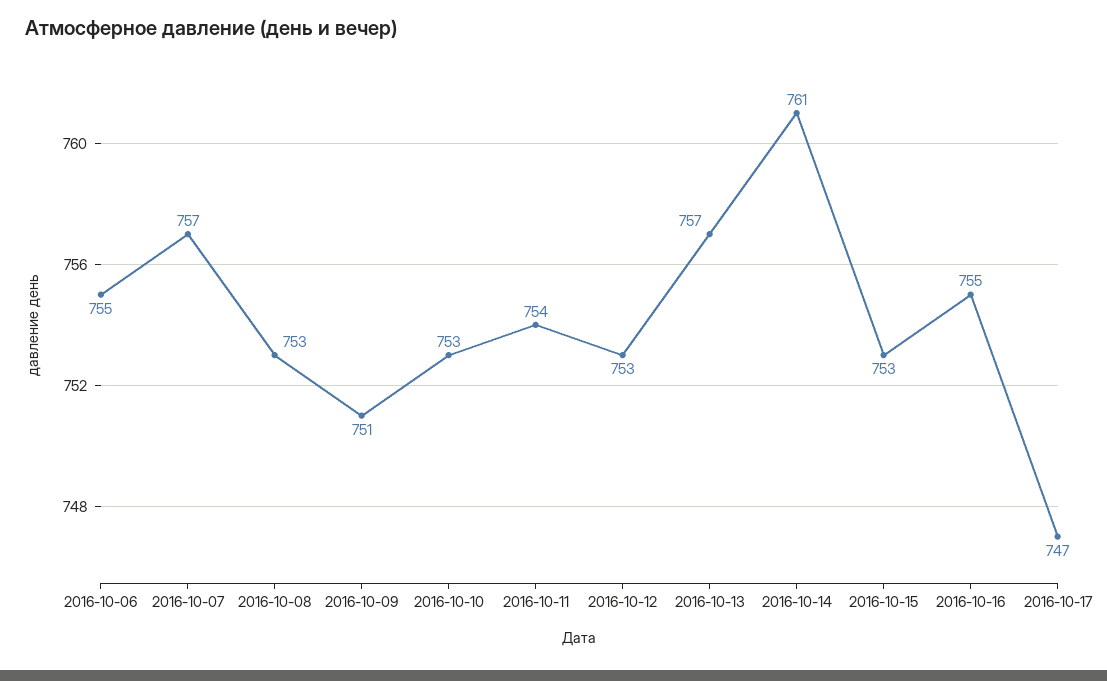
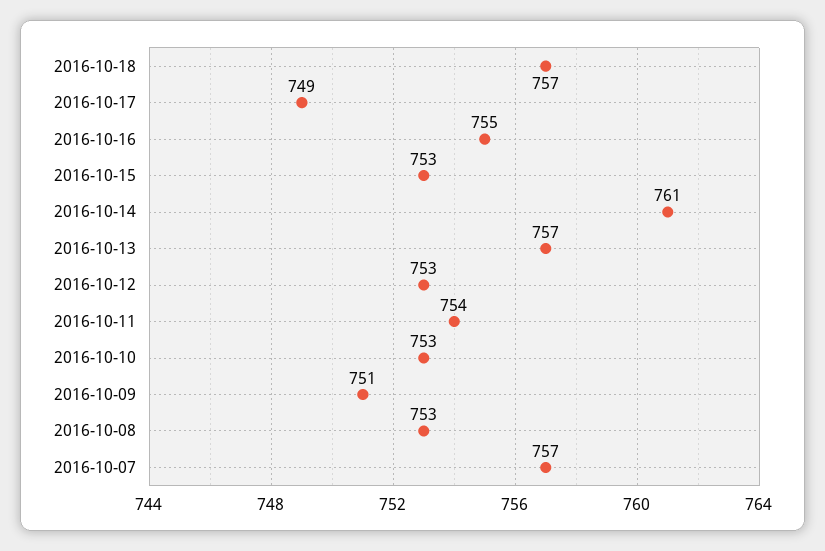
2016-10-06: 755 -> none
2016-10-17: 747 -> 749
2016-10-18: none -> 757

